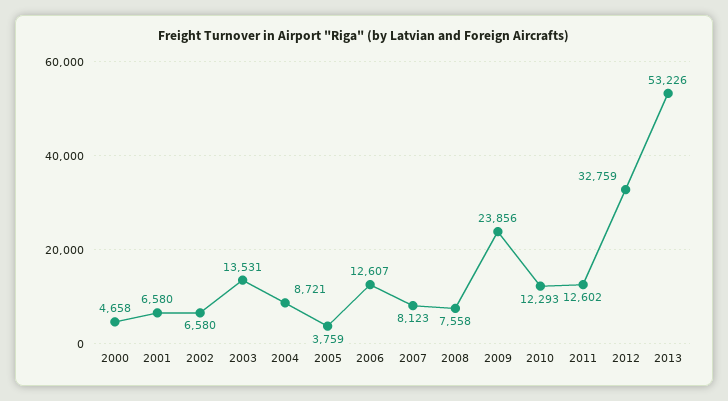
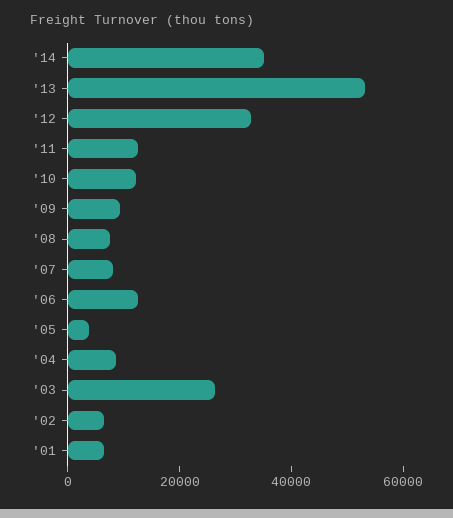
2000: 4658 -> none
2003: 13531 -> 25000
2009: 23856 -> 10000
'14: none -> 35000

